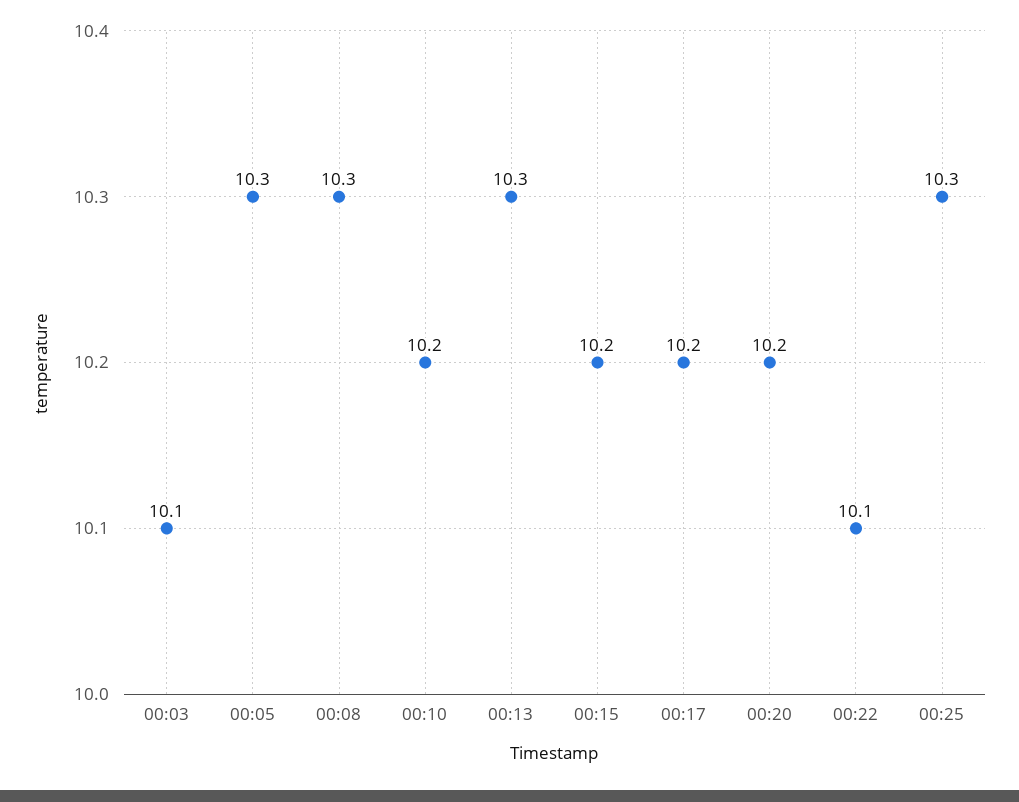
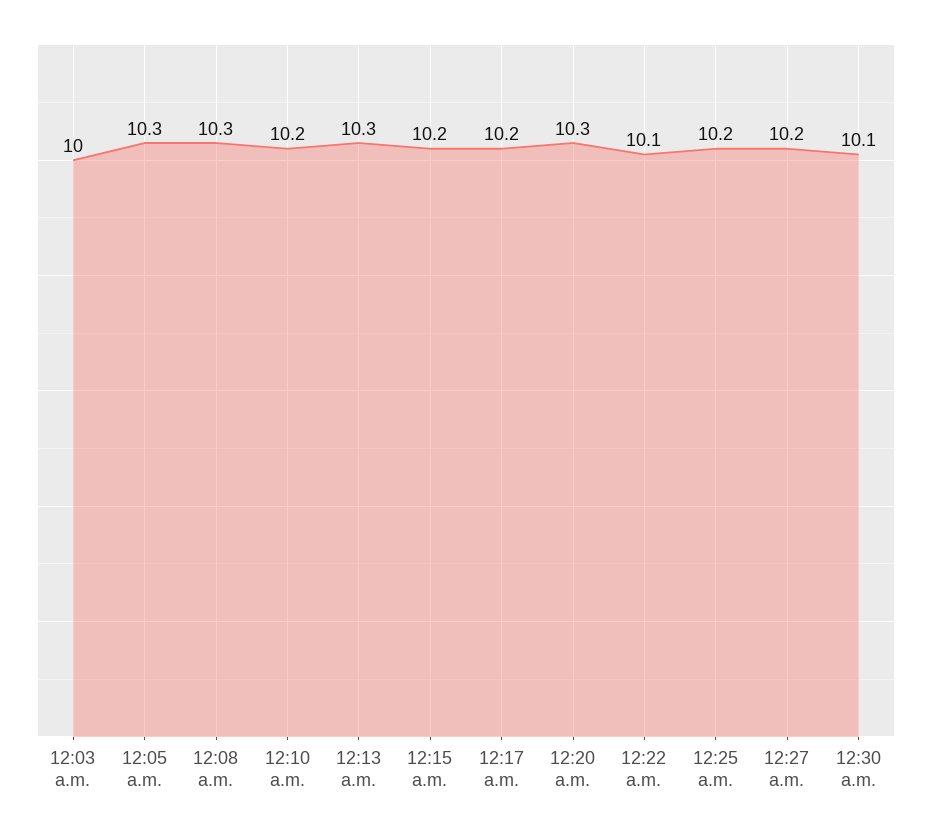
00:03: 10.1 -> 10
00:20: 10.2 -> 10.3
00:25: 10.3 -> 10.2
12:27 a.m.: none -> 10.2
12:30 a.m.: none -> 10.1

